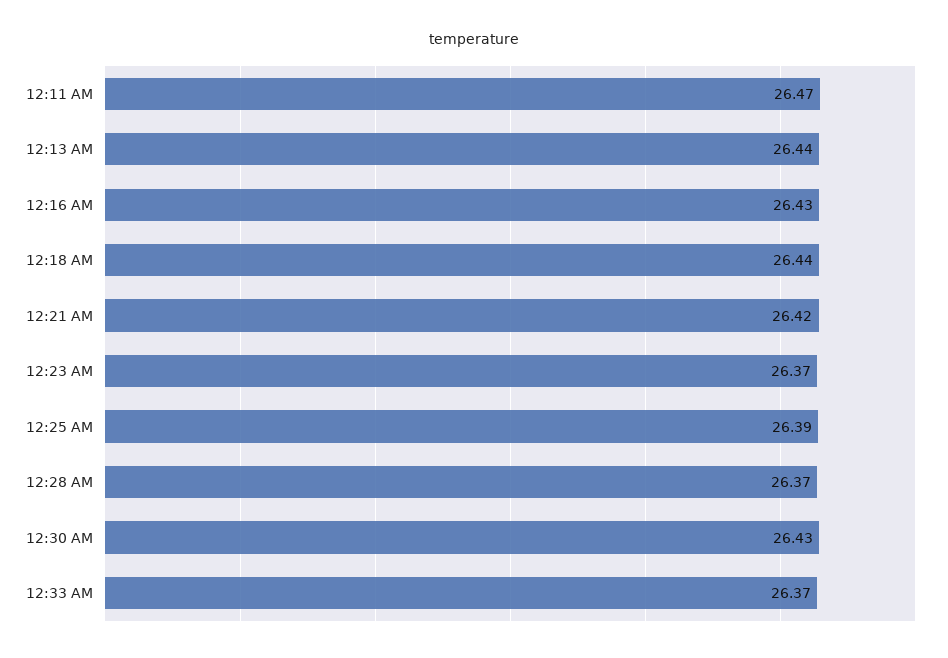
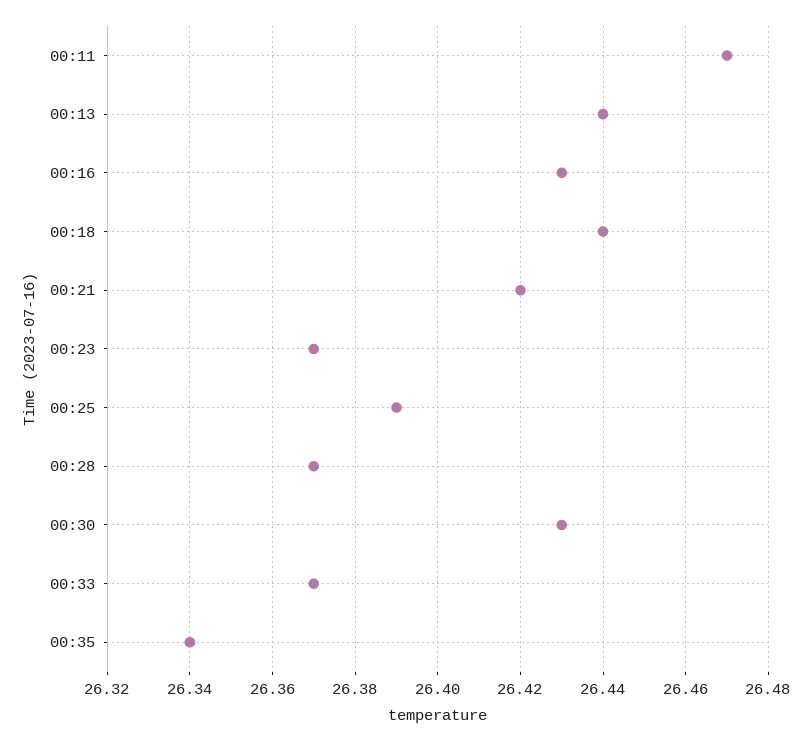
00:35: none -> 26.34

